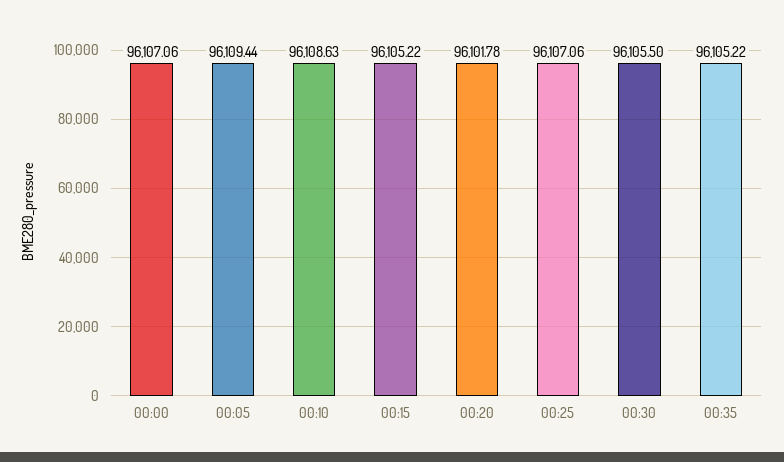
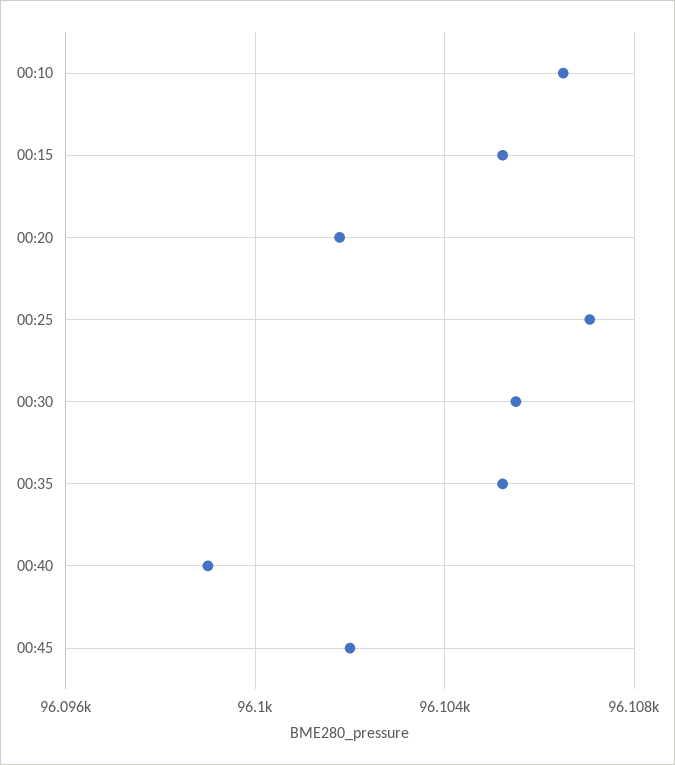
00:00: 96107.06 -> none
00:05: 96109.44 -> none
00:10: 96108.63 -> 96106.5
00:40: none -> 96099
00:45: none -> 96102

